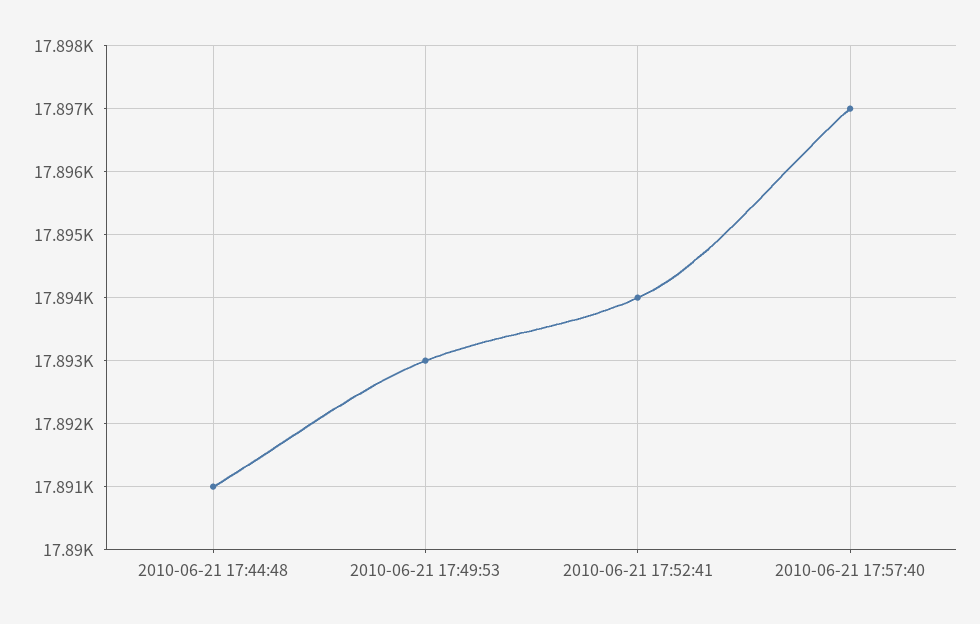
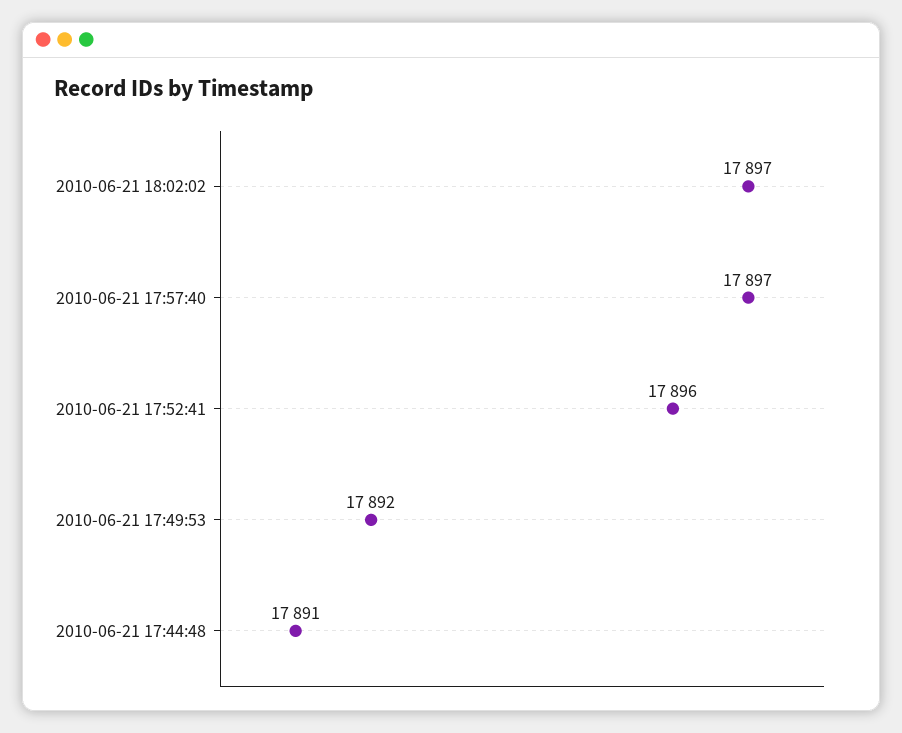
2010-06-21 17:49:53: 17893 -> 17892
2010-06-21 17:52:41: 17894 -> 17896
2010-06-21 18:02:02: none -> 17897

